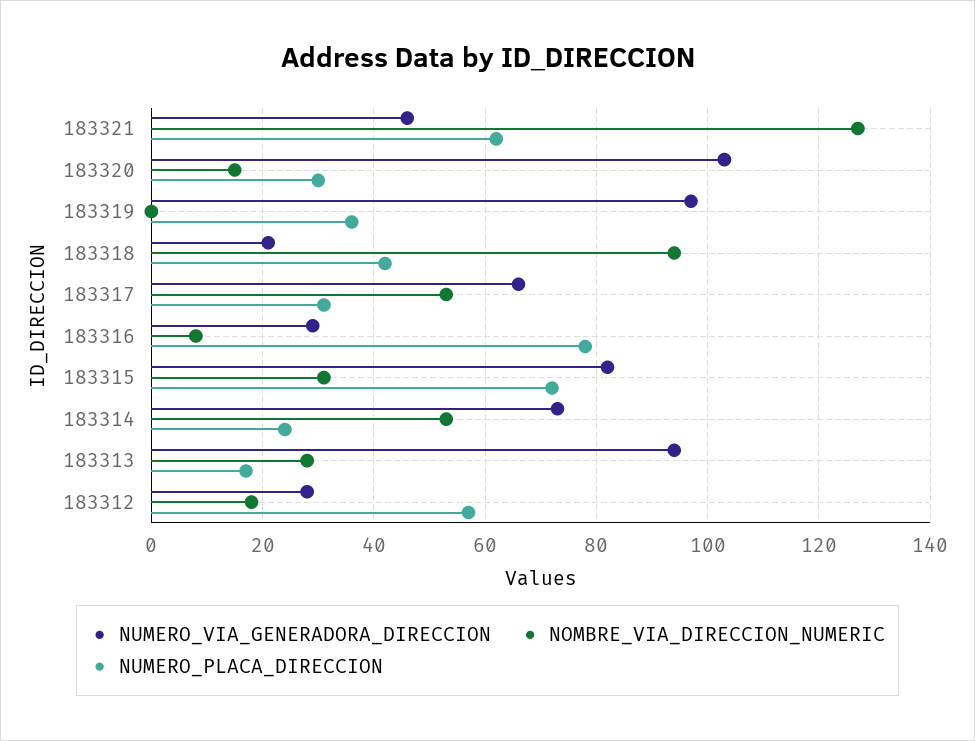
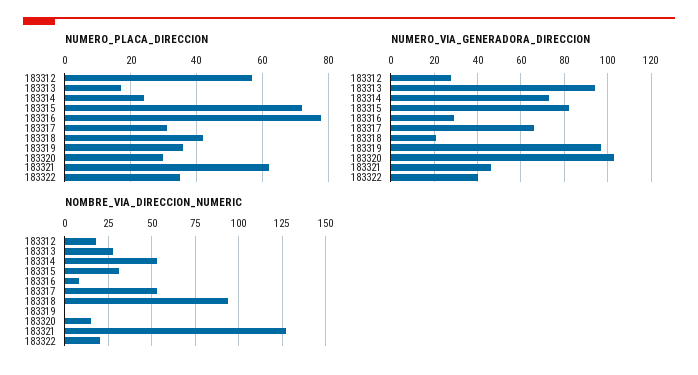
NUMERO_PLACA_DIRECCION, 183322: none -> 35
NUMERO_VIA_GENERADORA_DIRECCION, 183322: none -> 40
NOMBRE_VIA_DIRECCION_NUMERIC, 183322: none -> 20

